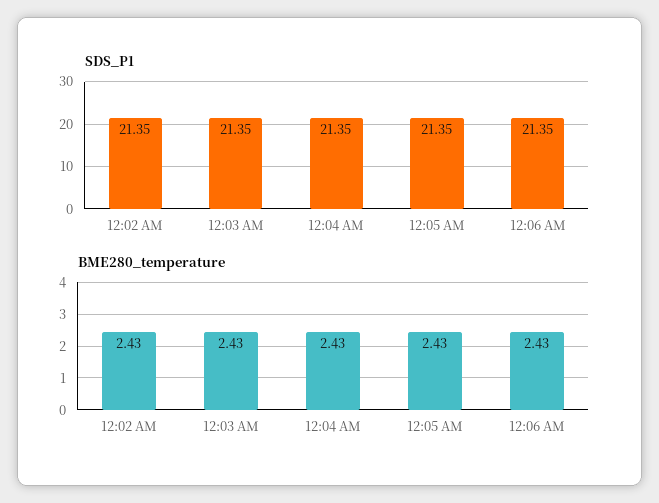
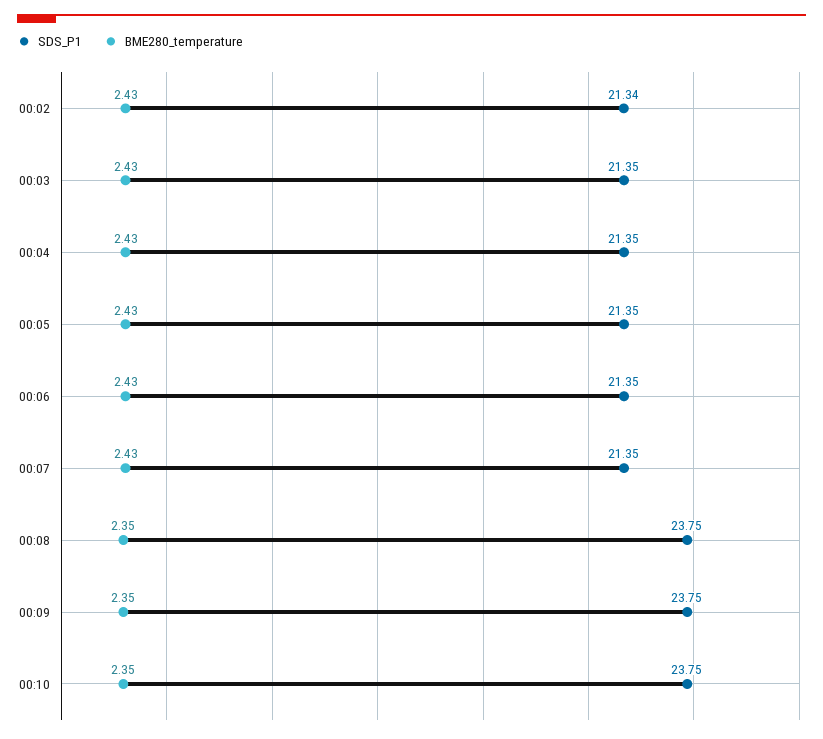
SDS_P1, 12:02 AM: 21.35 -> 21.34
SDS_P1, 00:07: none -> 21.35
BME280_temperature, 00:07: none -> 2.43
SDS_P1, 00:08: none -> 23.75
BME280_temperature, 00:08: none -> 2.35
SDS_P1, 00:09: none -> 23.75
BME280_temperature, 00:09: none -> 2.35
SDS_P1, 00:10: none -> 23.75
BME280_temperature, 00:10: none -> 2.35

